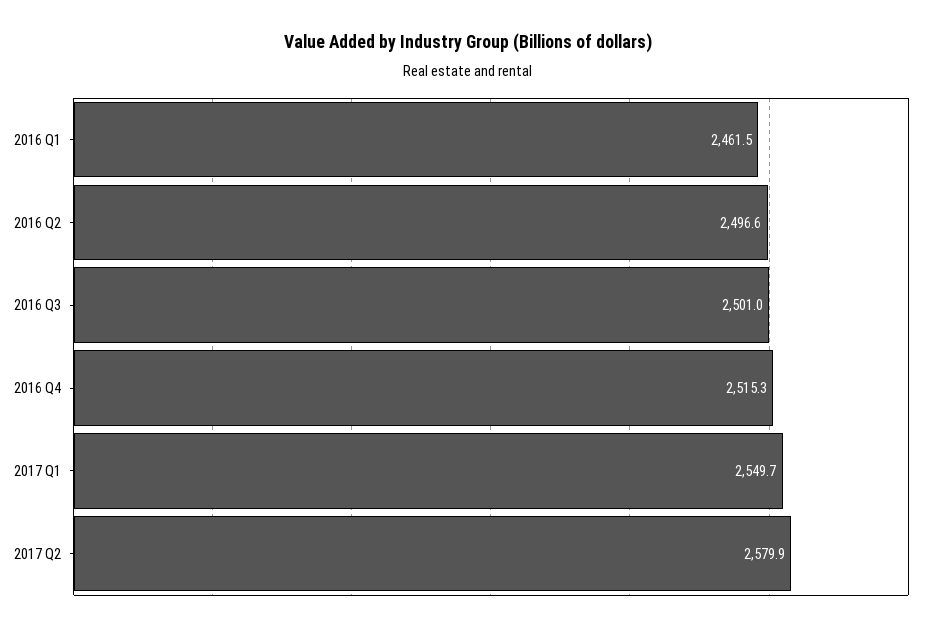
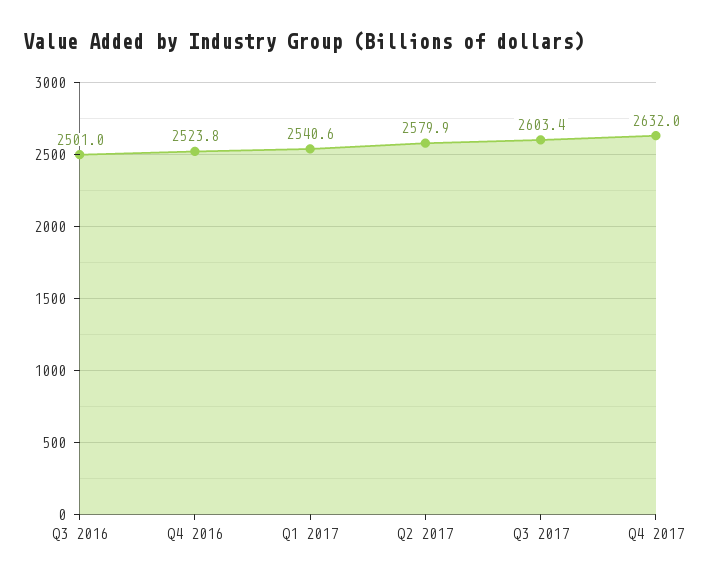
2016 Q1: 2461.5 -> none
2016 Q2: 2496.6 -> none
2016 Q4: 2515.3 -> 2523.8
2017 Q1: 2549.7 -> 2540.6
Q3 2017: none -> 2603.4
Q4 2017: none -> 2632

